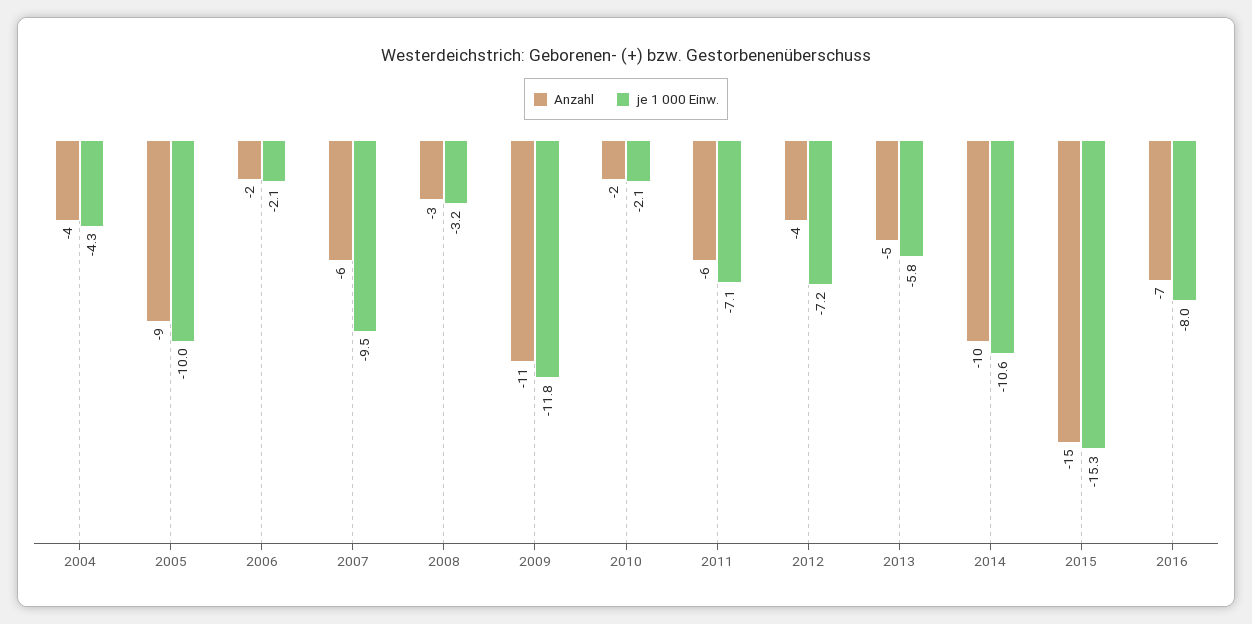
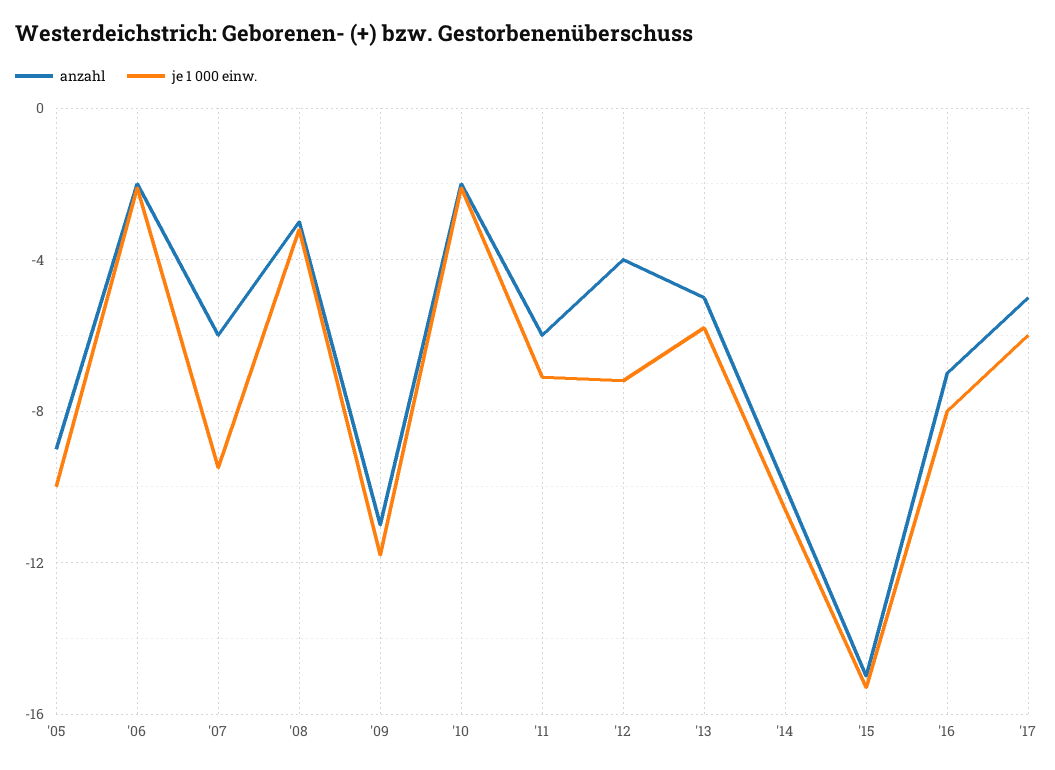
Anzahl, 2004: -4 -> none
je 1 000 Einw., 2004: -4.3 -> none
Anzahl, '17: none -> -5
je 1 000 Einw., '17: none -> -6

